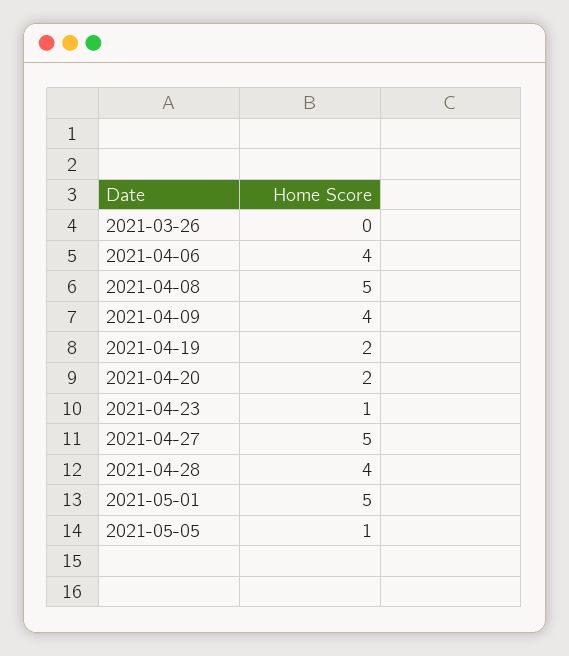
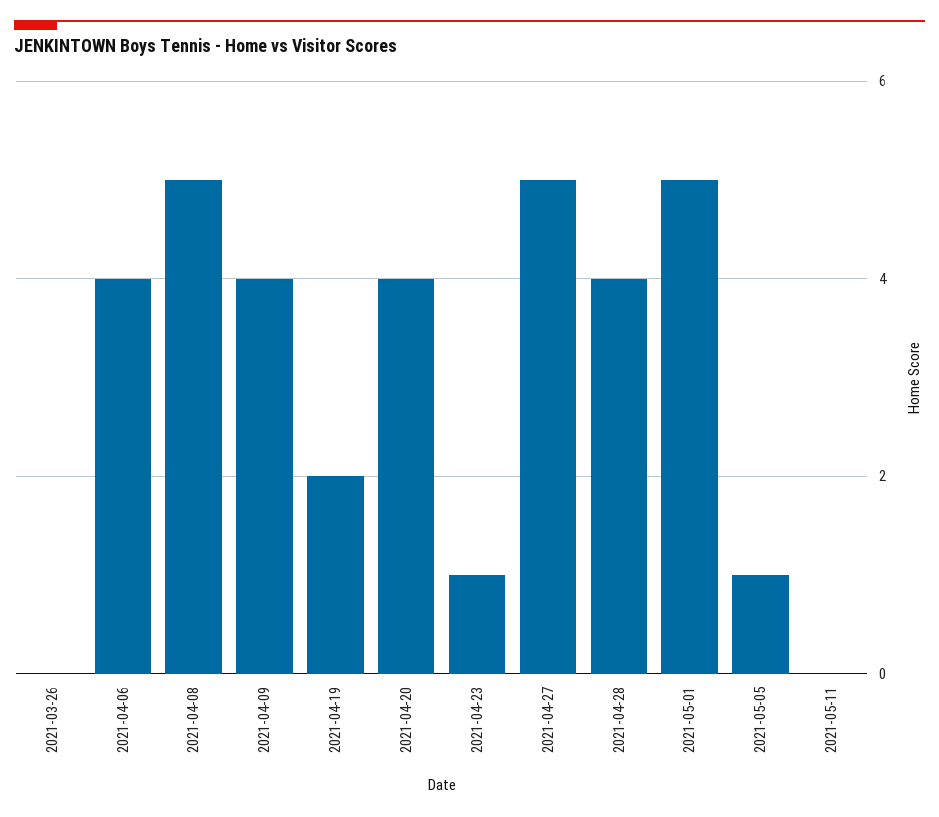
2021-04-20: 2 -> 4
2021-05-11: none -> 0

